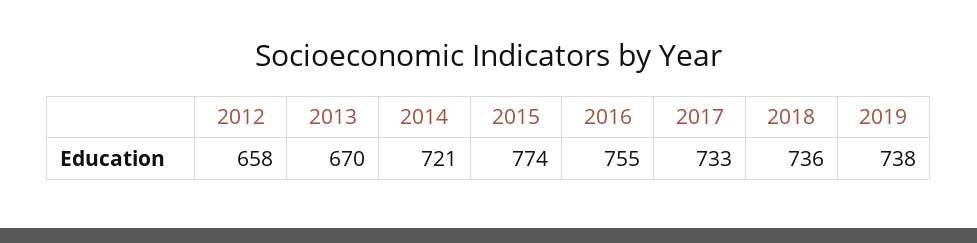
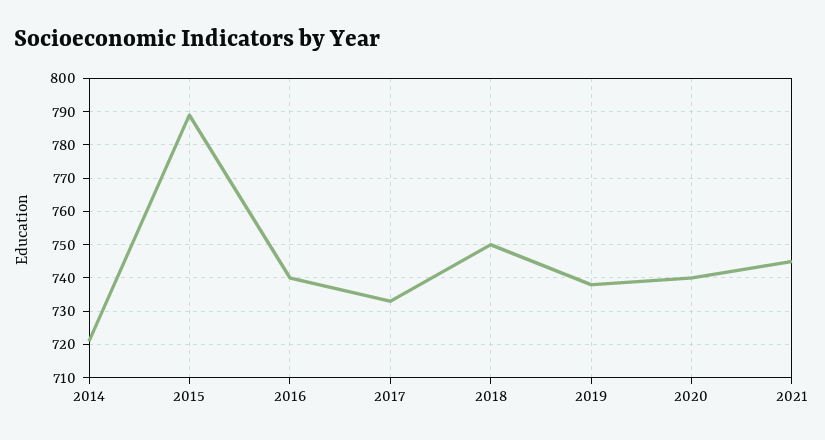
2012: 658 -> none
2013: 670 -> none
2015: 774 -> 790
2016: 755 -> 740
2018: 736 -> 750
2020: none -> 740
2021: none -> 745

